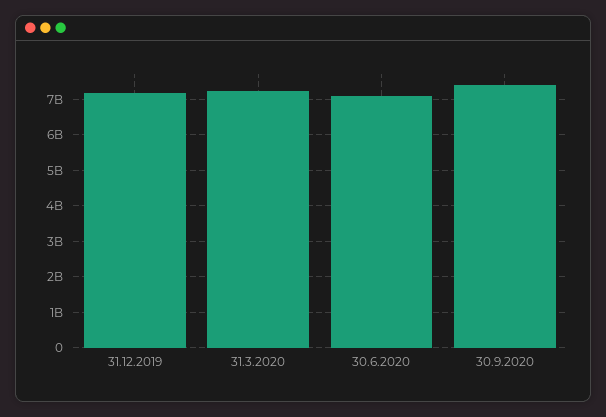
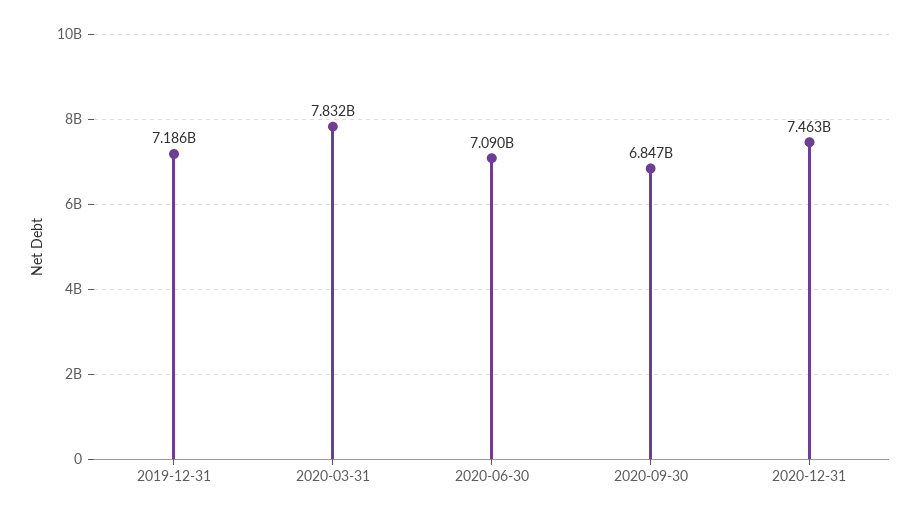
31.3.2020: 7200000000 -> 7832000000
30.9.2020: 7400000000 -> 6847000000
2020-12-31: none -> 7463000000

